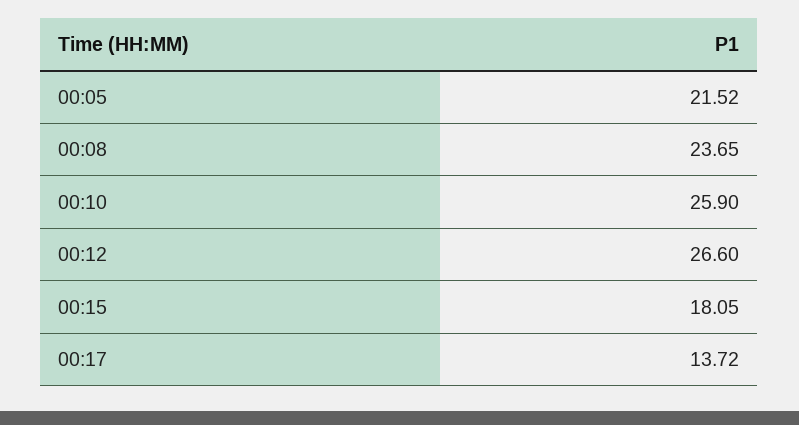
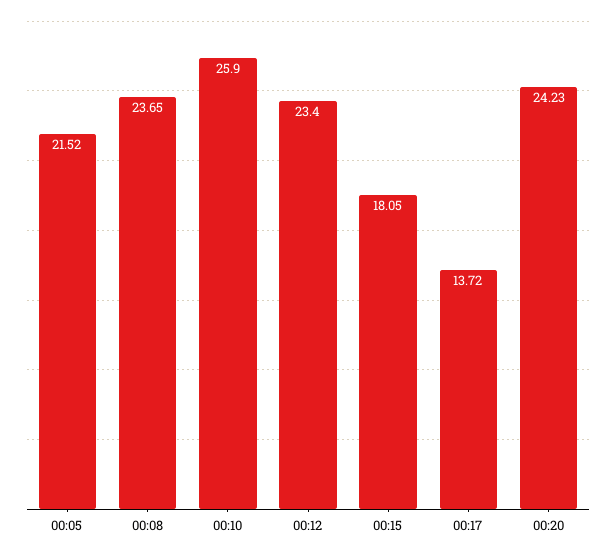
00:12: 26.6 -> 23.4
00:20: none -> 24.23

